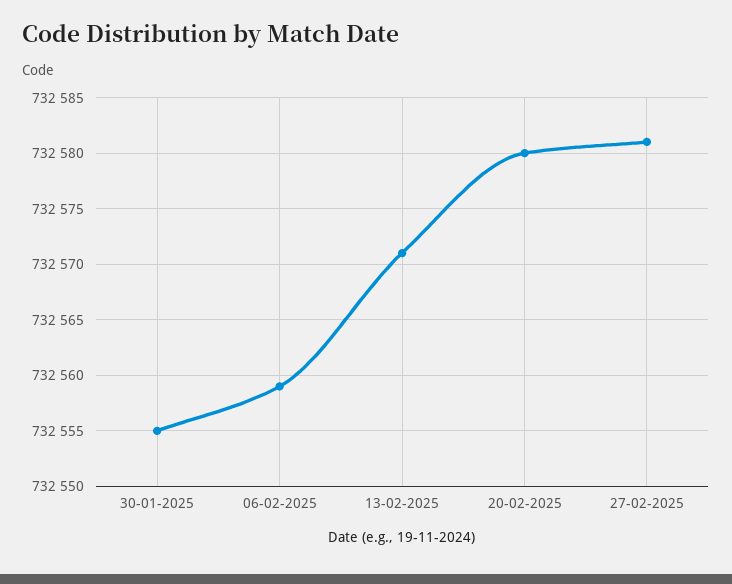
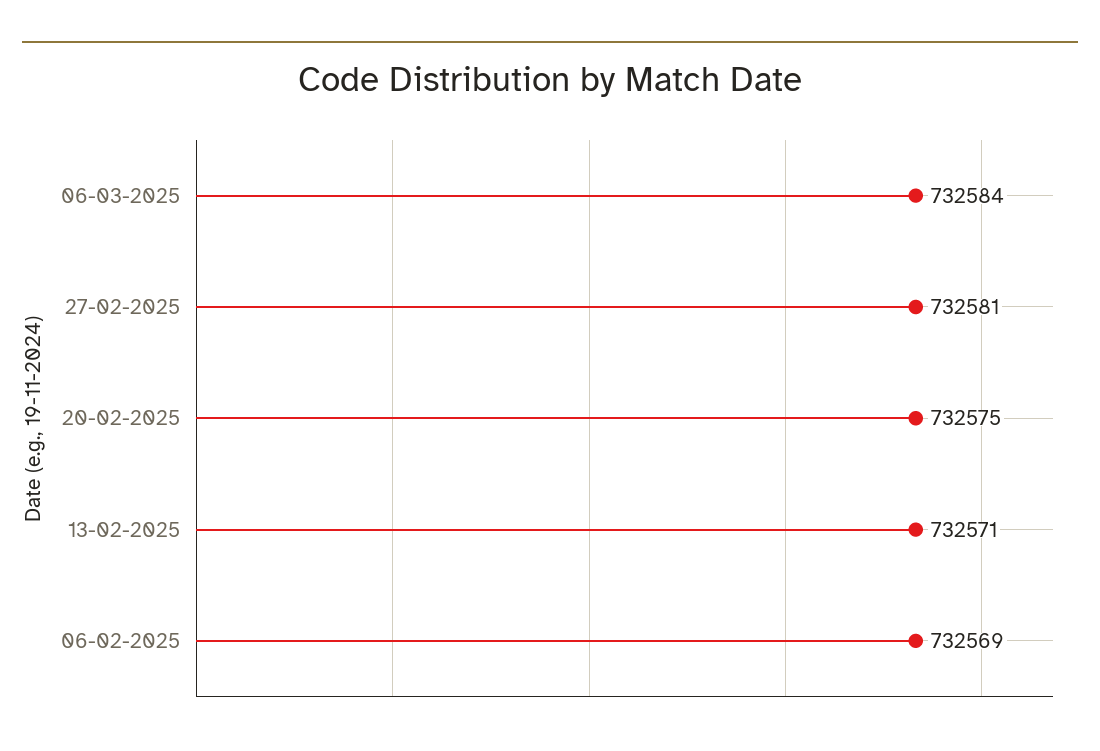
30-01-2025: 732555 -> none
06-02-2025: 732559 -> 732569
20-02-2025: 732580 -> 732575
06-03-2025: none -> 732584

